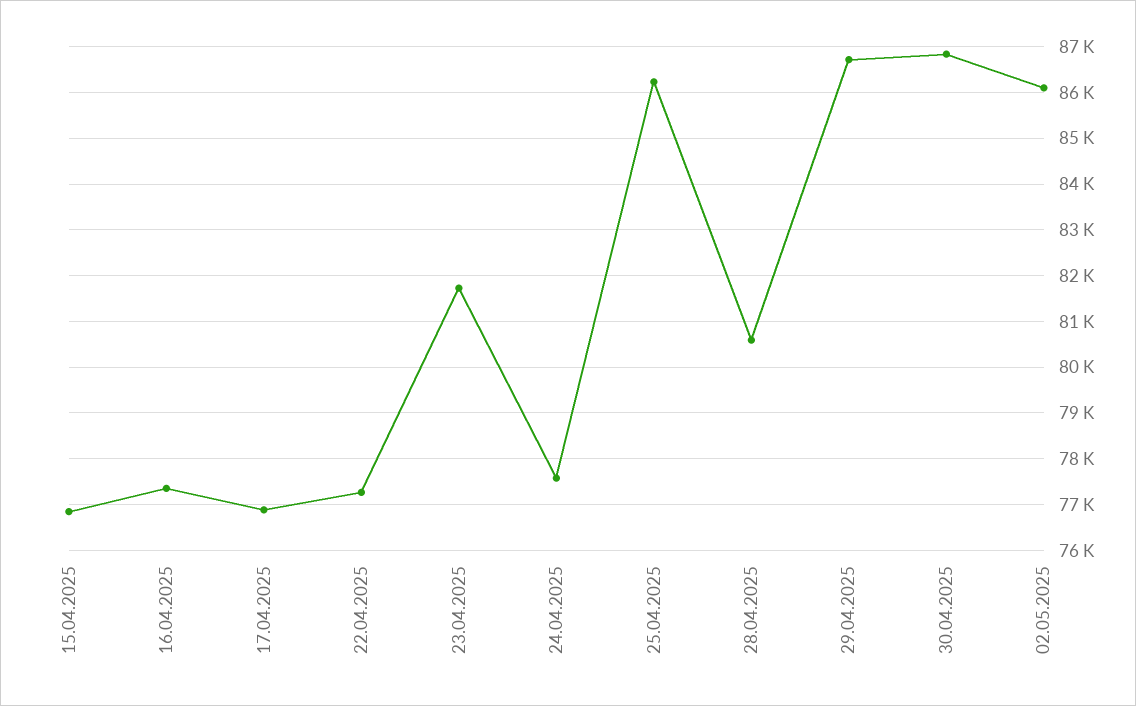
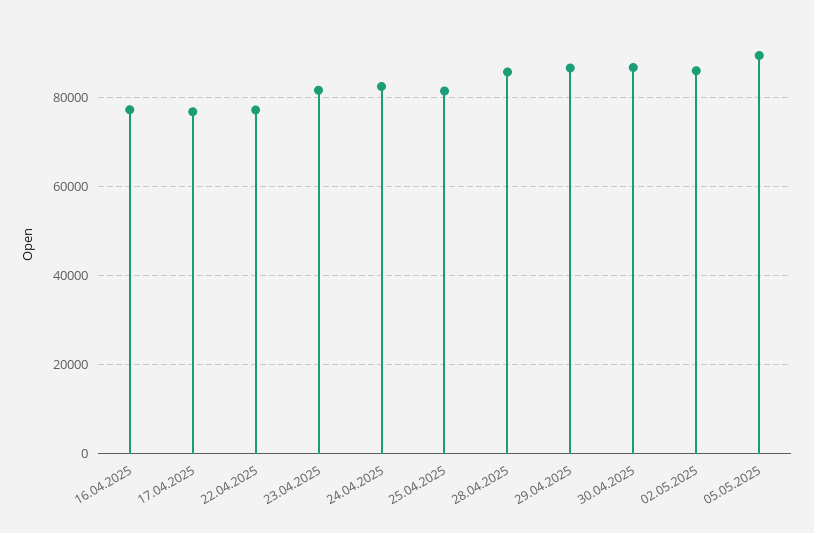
15.04.2025: 76800 -> none
24.04.2025: 77600 -> 82000
25.04.2025: 86200 -> 82000
28.04.2025: 80600 -> 86000
05.05.2025: none -> 90000

